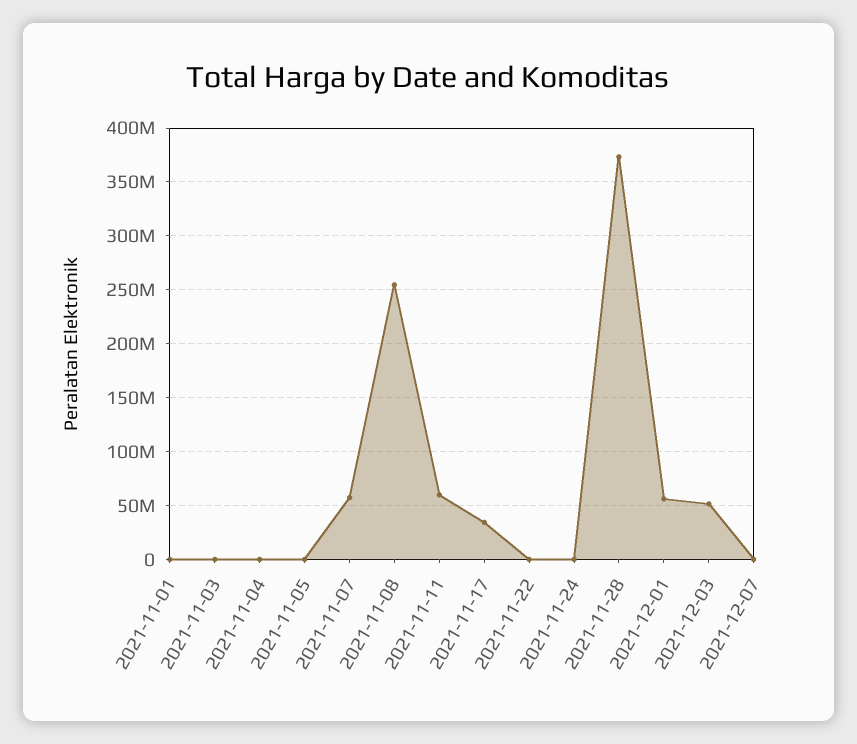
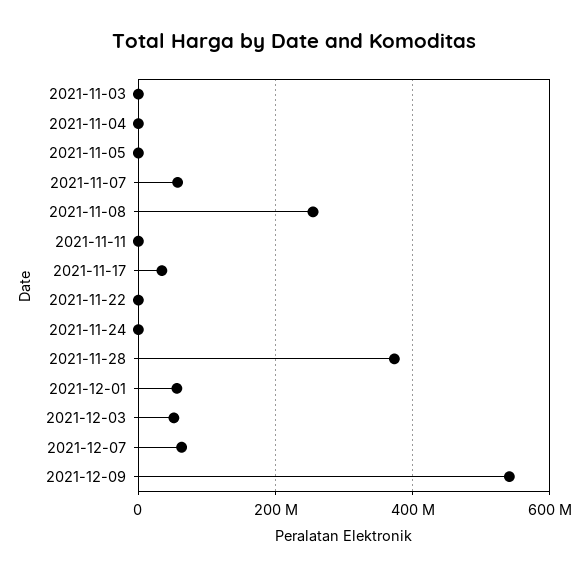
2021-11-01: 0 -> none
2021-11-11: 60000000 -> 0
2021-12-07: 0 -> 60000000
2021-12-09: none -> 540000000

